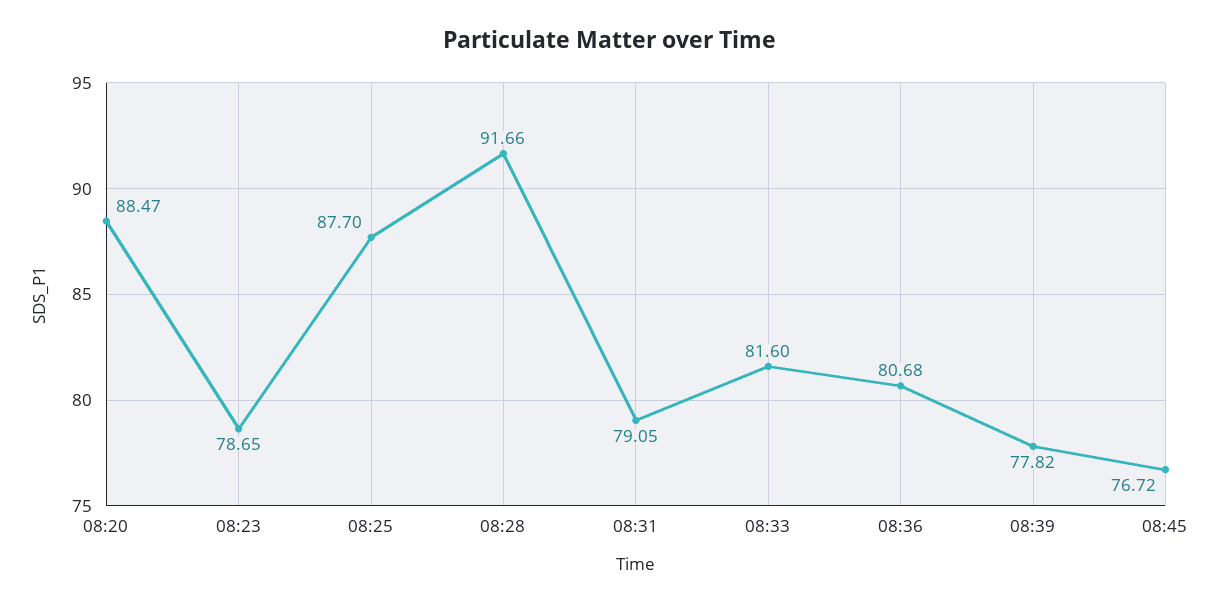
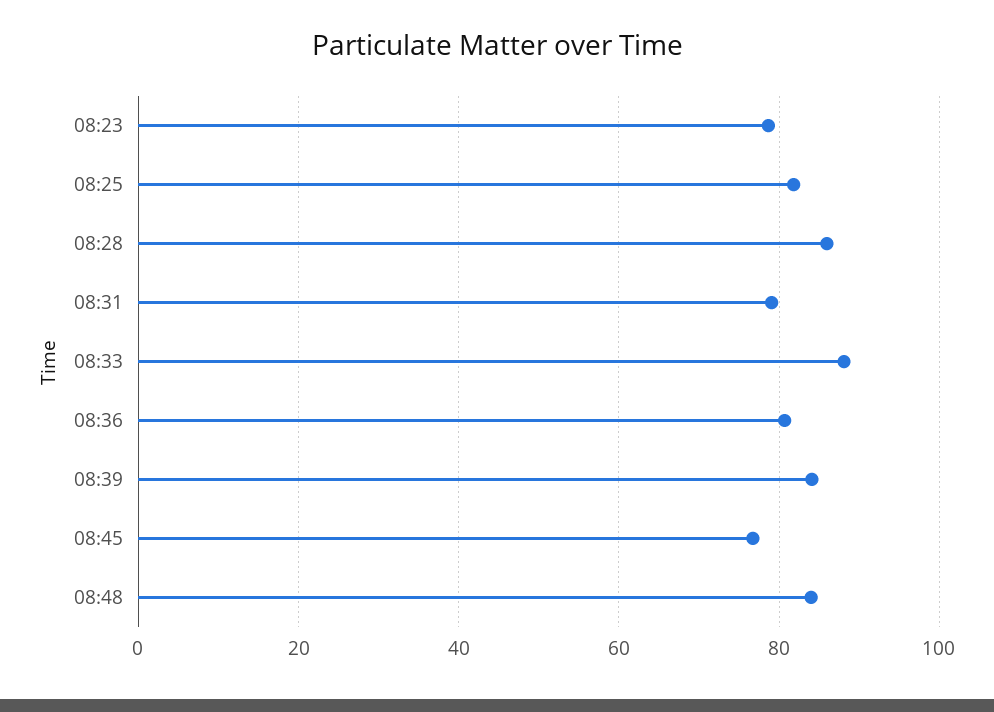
08:20: 88.47 -> none
08:25: 87.7 -> 82
08:28: 91.66 -> 86
08:33: 81.6 -> 88
08:39: 77.82 -> 84
08:48: none -> 84

